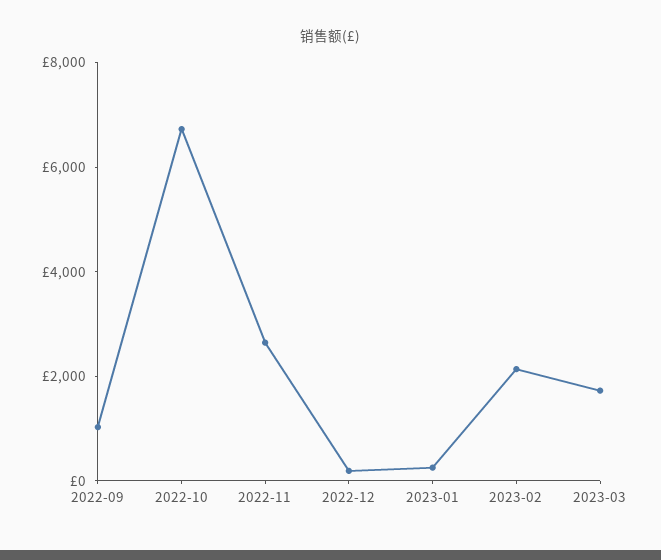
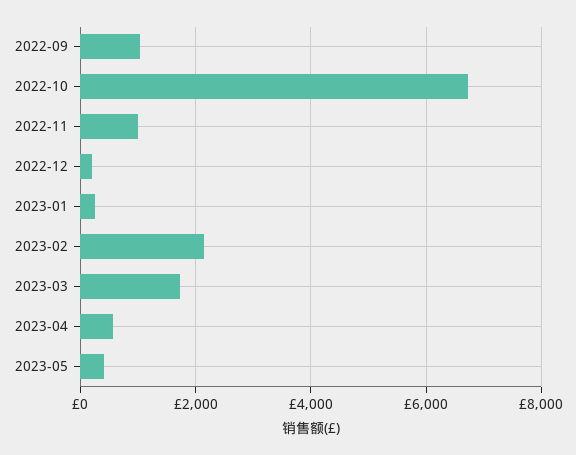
2022-11: 2500 -> 1000
2023-04: none -> 600
2023-05: none -> 400

